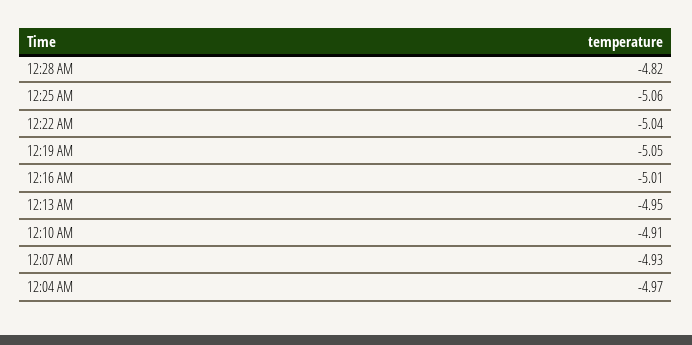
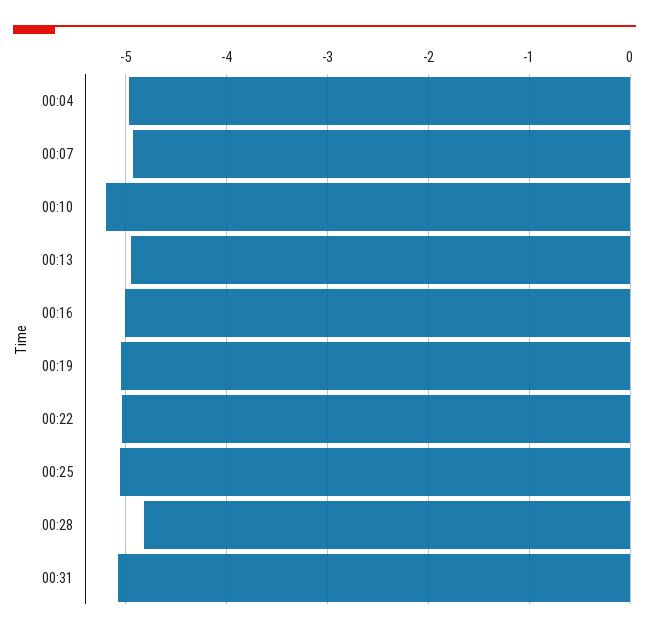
12:10 AM: -4.91 -> -5.2
00:31: none -> -5.1

